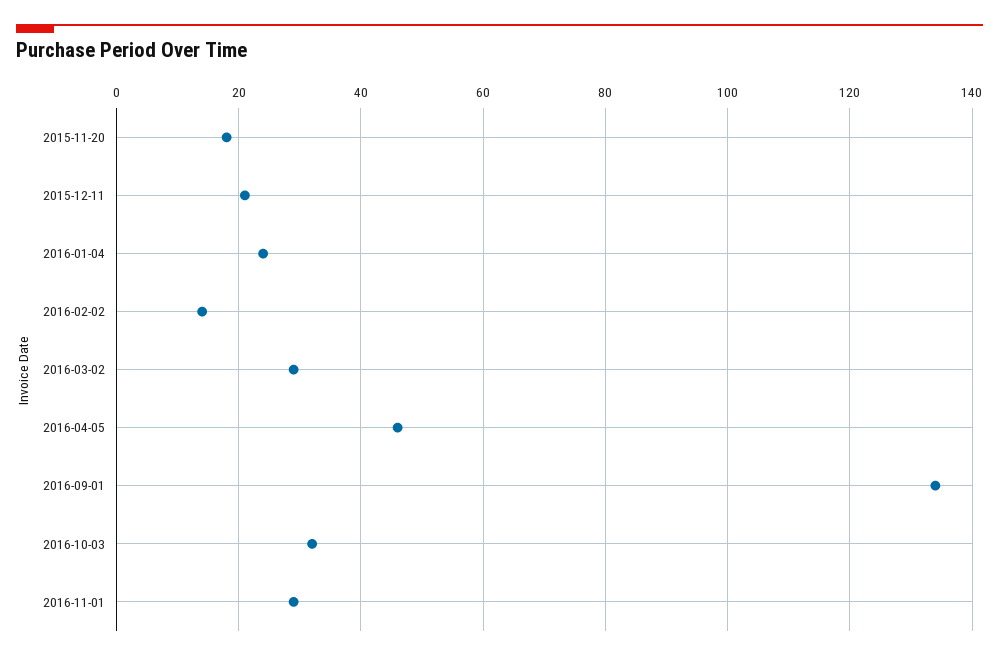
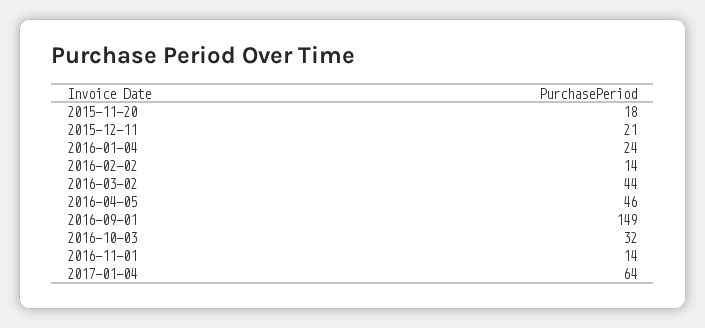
2016-03-02: 30 -> 44
2016-09-01: 135 -> 149
2016-11-01: 30 -> 14
2017-01-04: none -> 64

